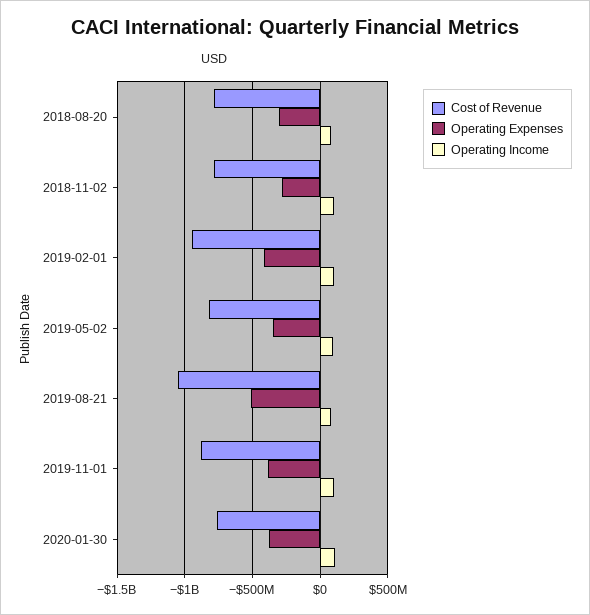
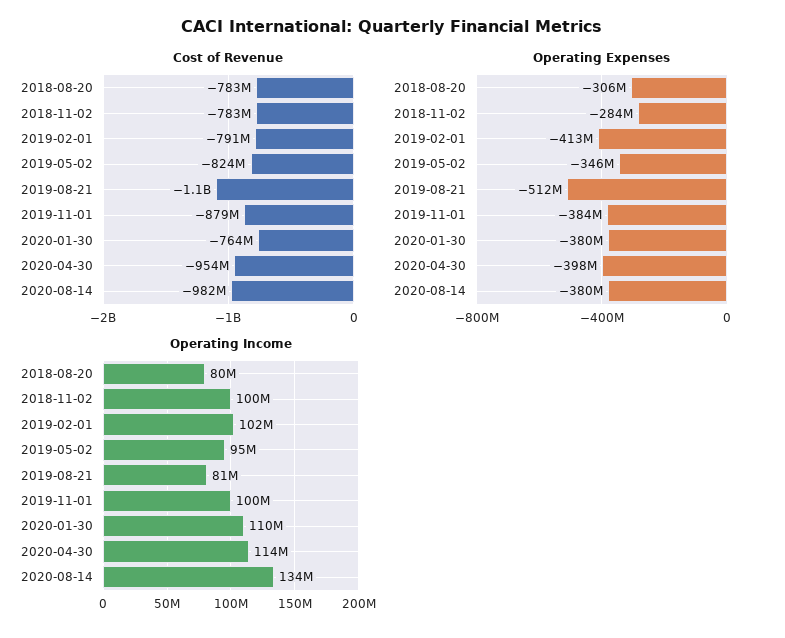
Cost of Revenue, 2019-02-01: -950000000 -> -791000000
Cost of Revenue, 2020-04-30: none -> -954000000
Cost of Revenue, 2020-08-14: none -> -982000000
Operating Expenses, 2020-04-30: none -> -398000000
Operating Expenses, 2020-08-14: none -> -380000000
Operating Income, 2020-04-30: none -> 114000000
Operating Income, 2020-08-14: none -> 134000000

